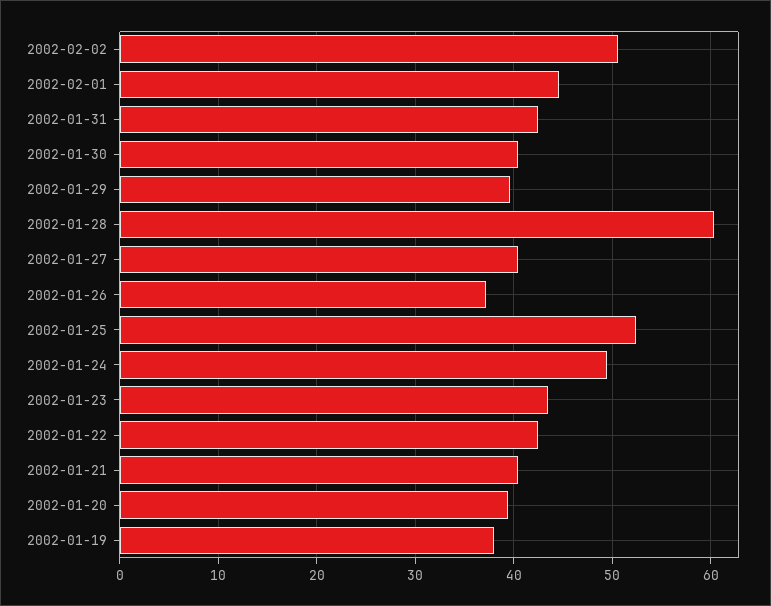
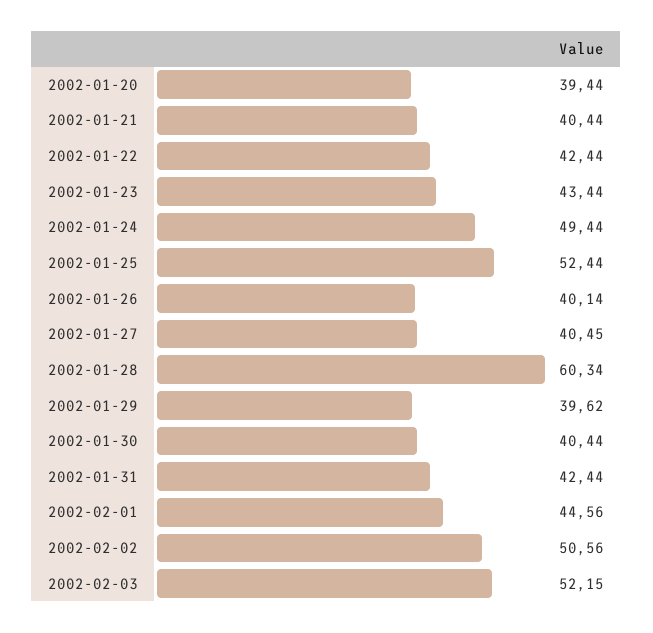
2002-01-26: 37 -> 40.14
2002-01-19: 38 -> none
2002-02-03: none -> 52.15

